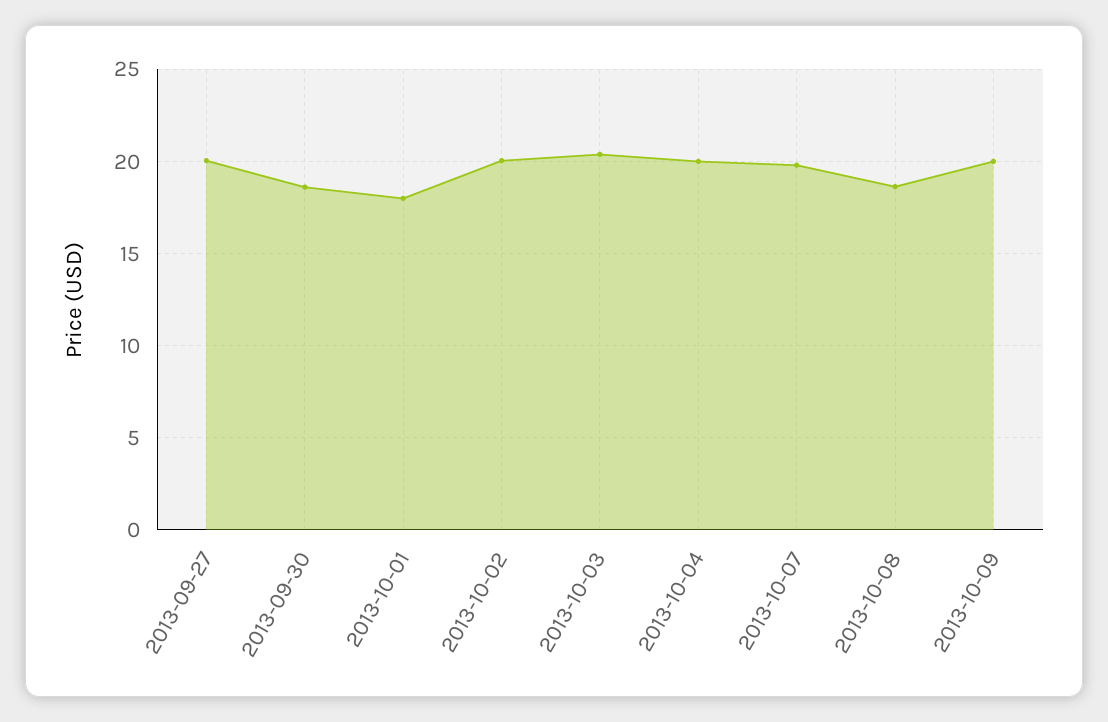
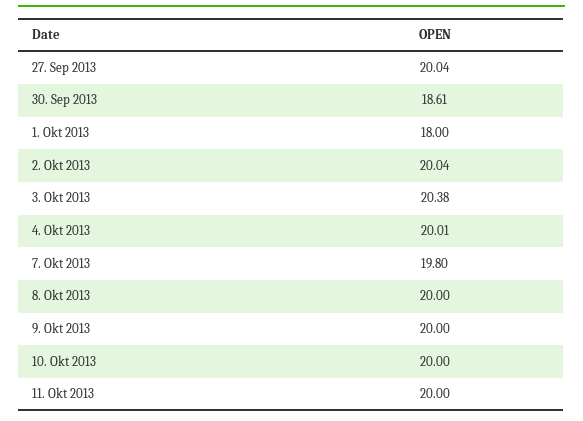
2013-10-08: 18.5 -> 20
10. Okt 2013: none -> 20
11. Okt 2013: none -> 20

